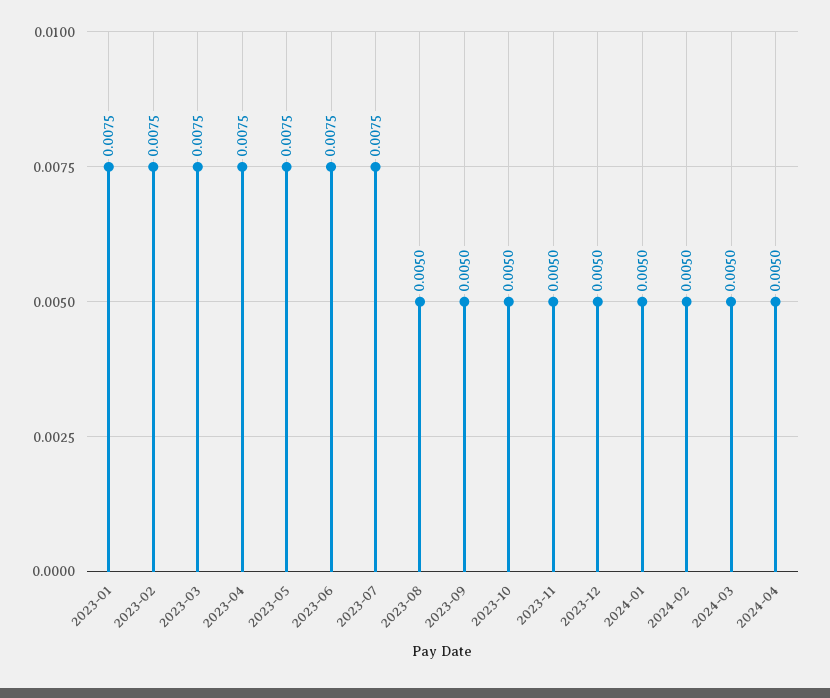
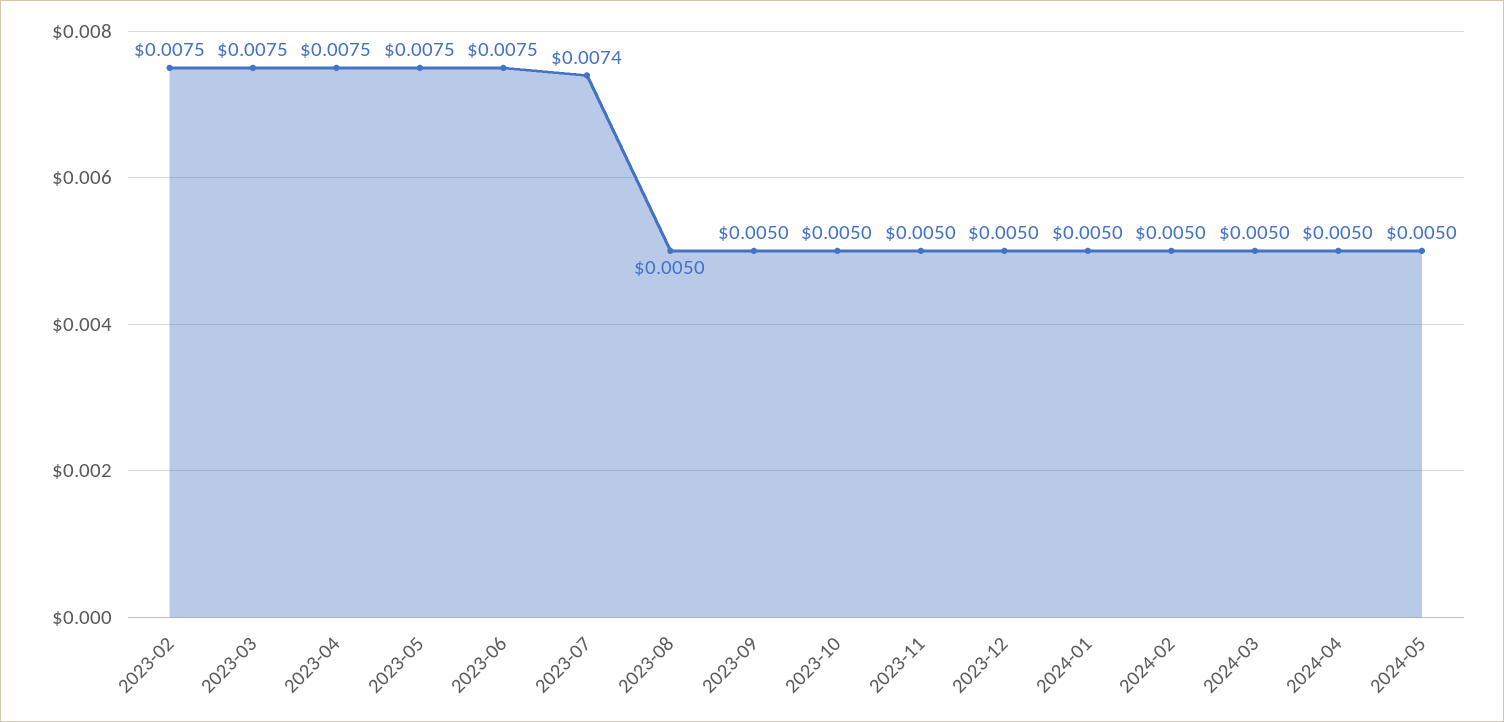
2023-01: 0.0075 -> none
2023-07: 0.0075 -> 0.0074
2024-05: none -> 0.005

